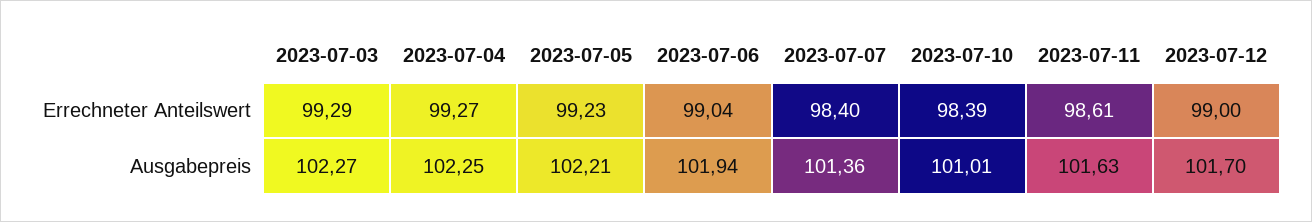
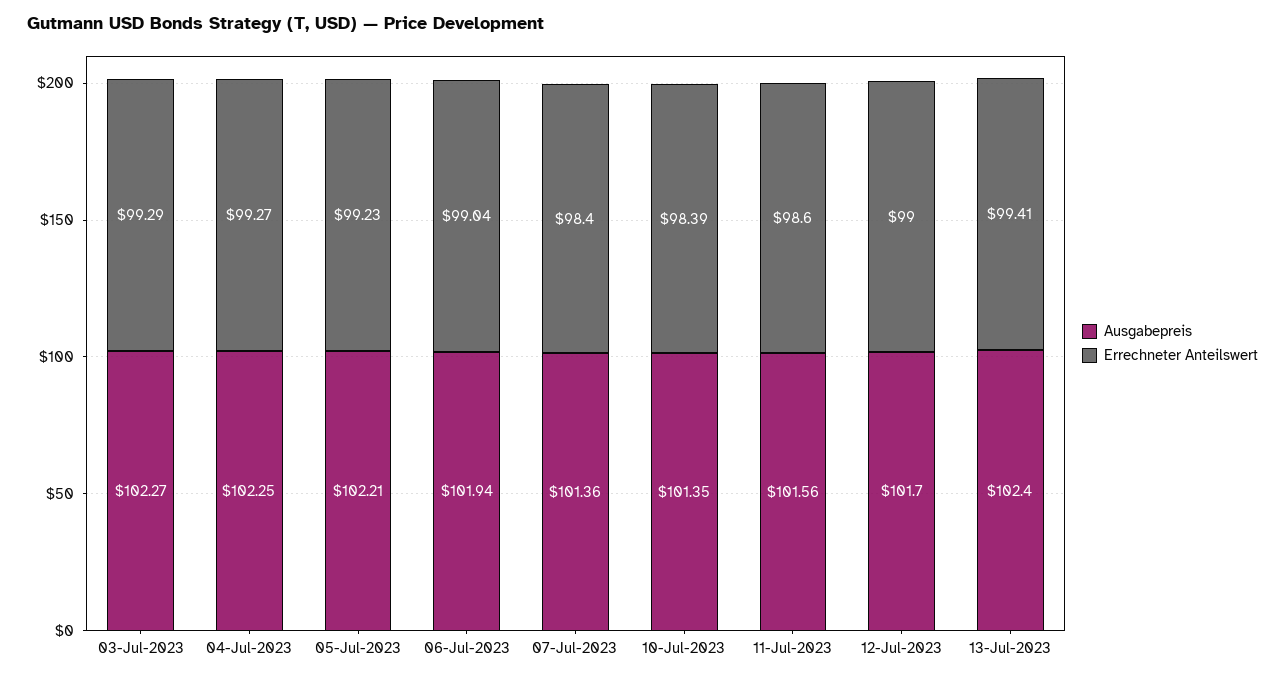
Errechneter Anteilswert, 2023-07-11: 98.61 -> 98.6
Ausgabepreis, 2023-07-10: 101.01 -> 101.35
Ausgabepreis, 2023-07-11: 101.63 -> 101.56
Ausgabepreis, 13-Jul-2023: none -> 102.4
Errechneter Anteilswert, 13-Jul-2023: none -> 99.41

